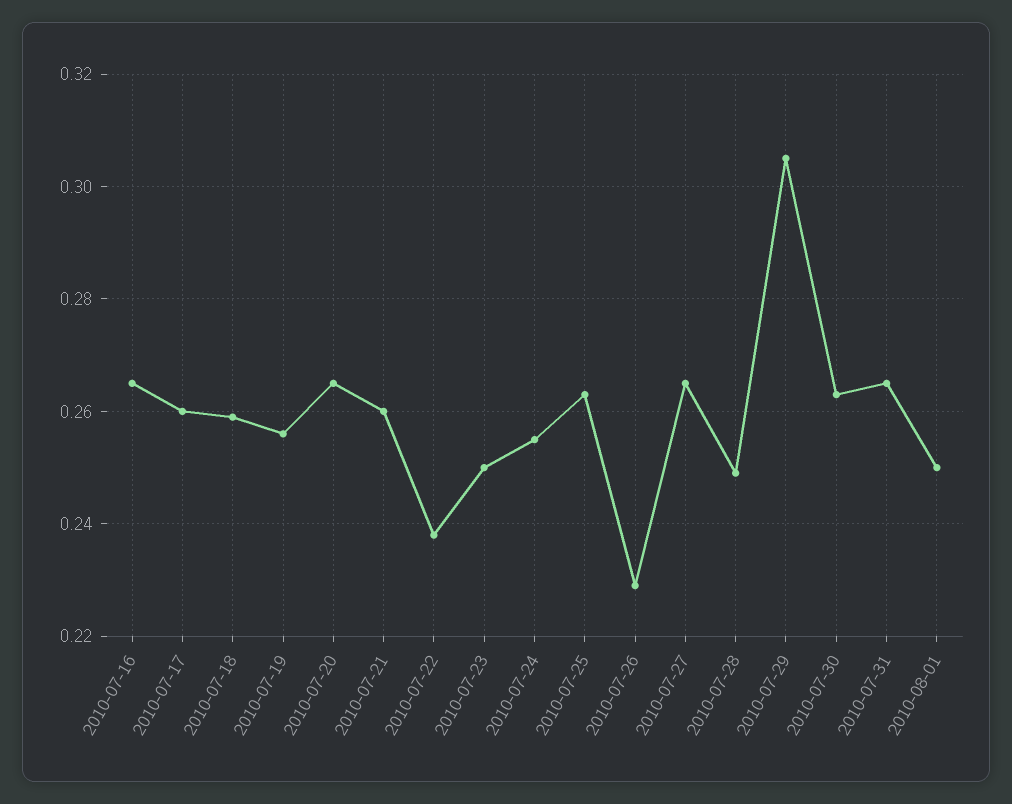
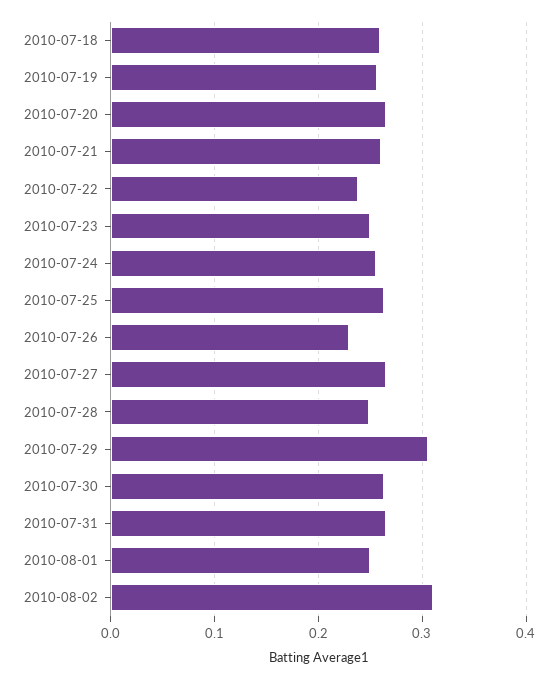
2010-07-16: 0.265 -> none
2010-07-17: 0.26 -> none
2010-08-02: none -> 0.31

